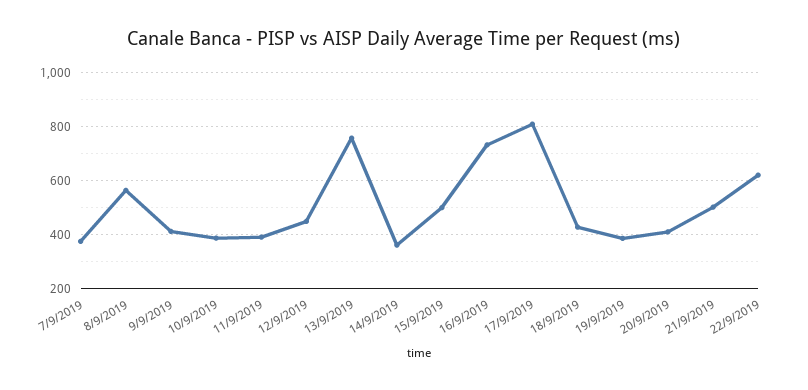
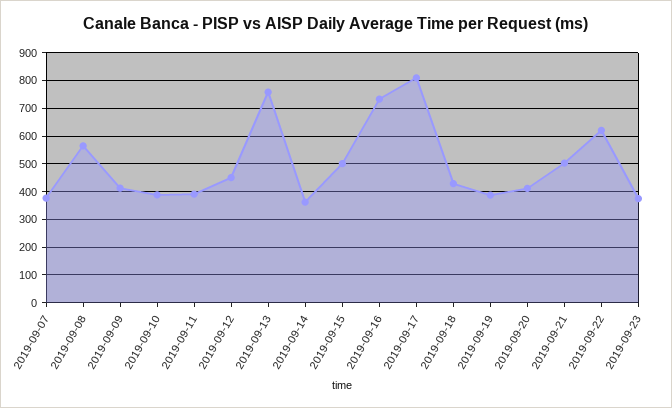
2019-09-23: none -> 375

